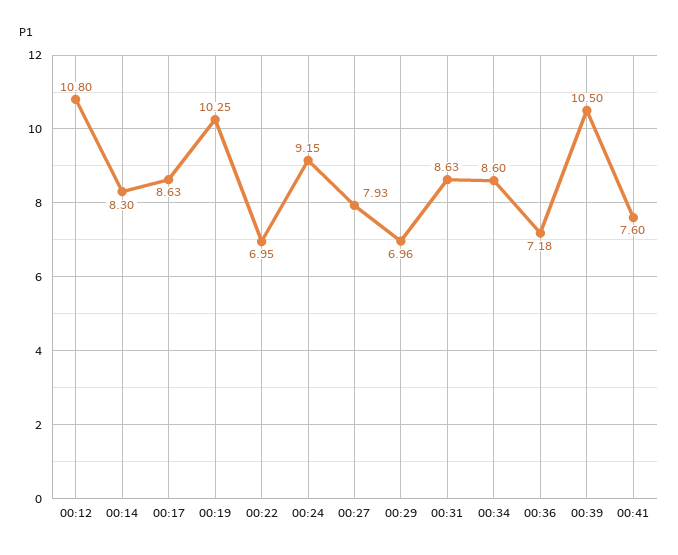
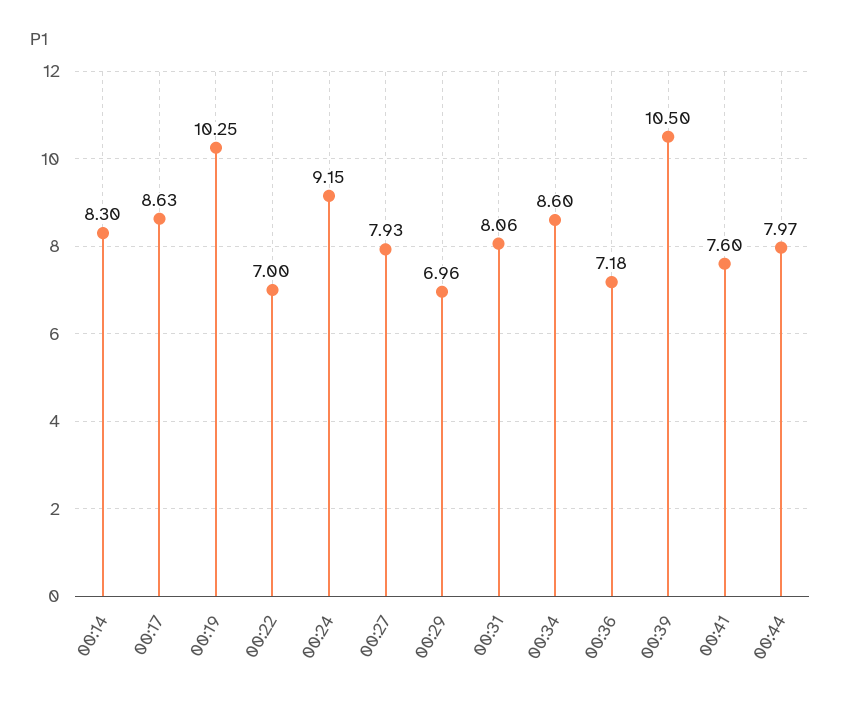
00:12: 10.8 -> none
00:22: 6.95 -> 7
00:31: 8.63 -> 8.06
00:44: none -> 7.97

